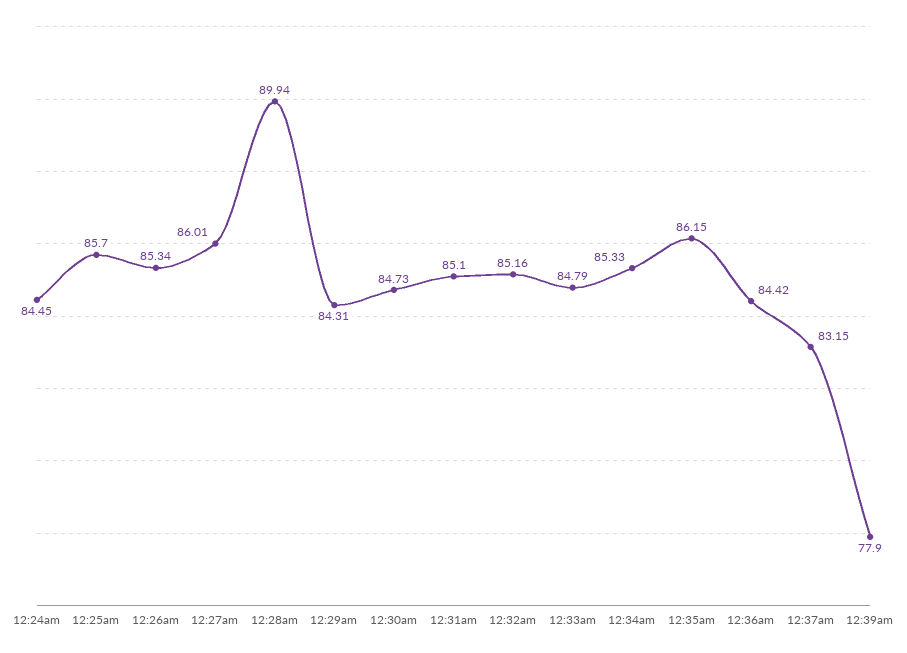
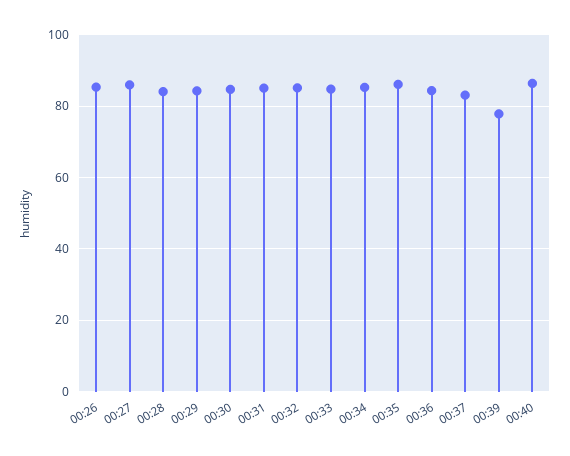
12:24am: 84.45 -> none
12:25am: 85.7 -> none
12:28am: 89.94 -> 84
00:40: none -> 86

